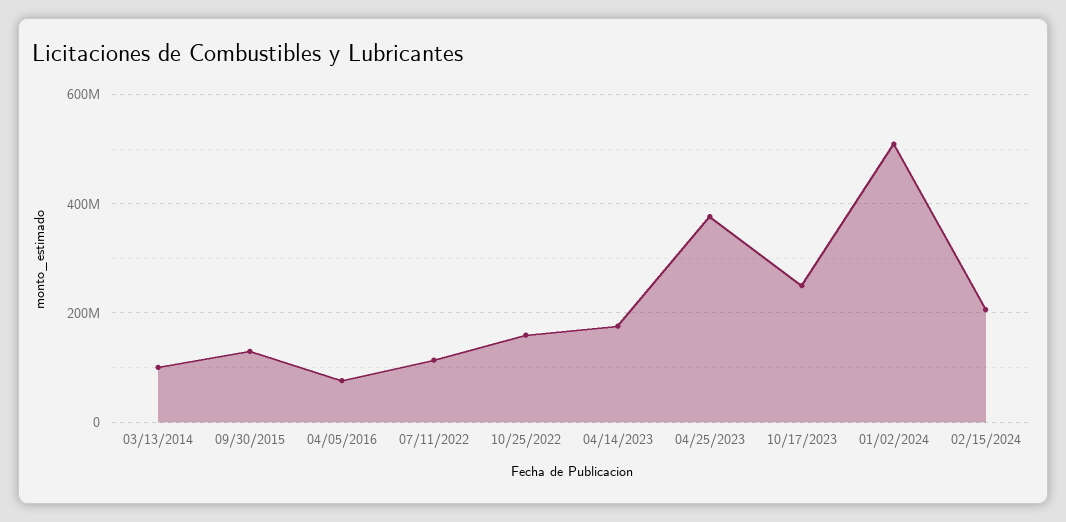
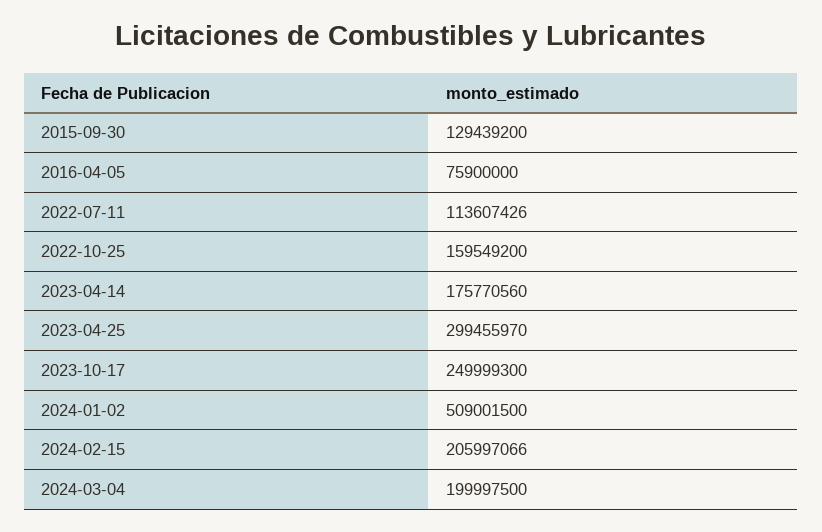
03/13/2014: 100000000 -> none
04/25/2023: 380000000 -> 299455970
2024-03-04: none -> 199997500

